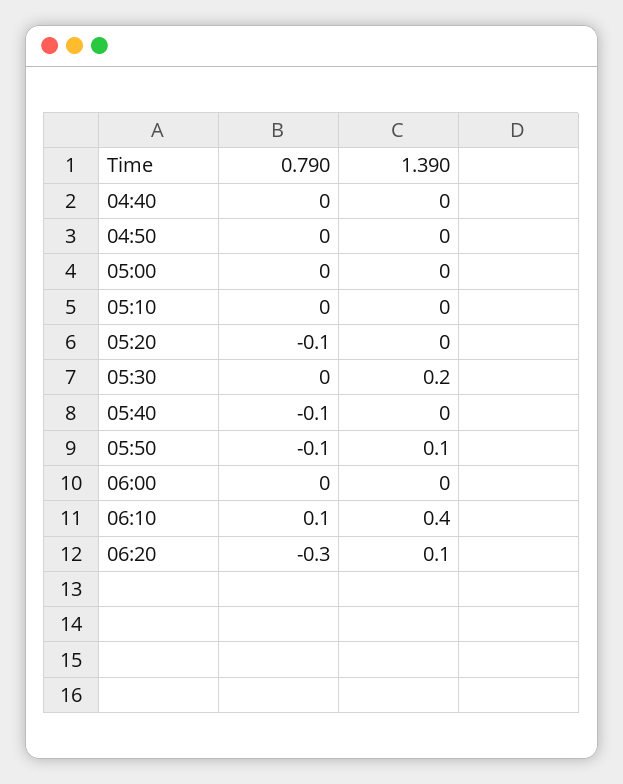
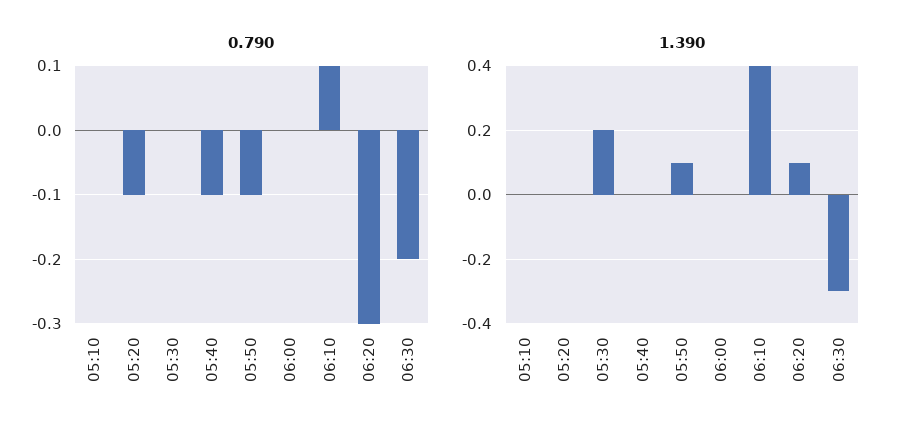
0.790, 04:40: 0 -> none
1.390, 04:40: 0 -> none
0.790, 04:50: 0 -> none
1.390, 04:50: 0 -> none
0.790, 05:00: 0 -> none
1.390, 05:00: 0 -> none
0.790, 06:30: none -> -0.2
1.390, 06:30: none -> -0.3

